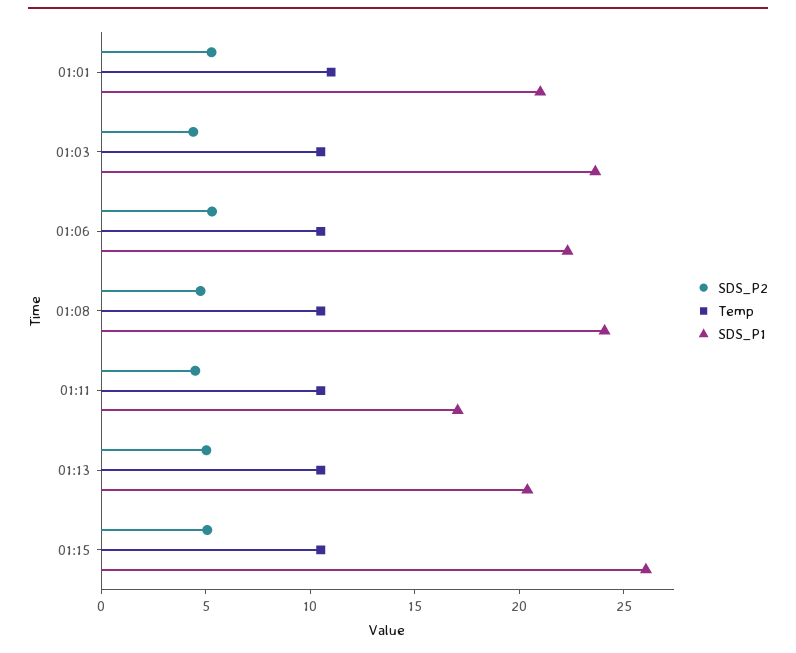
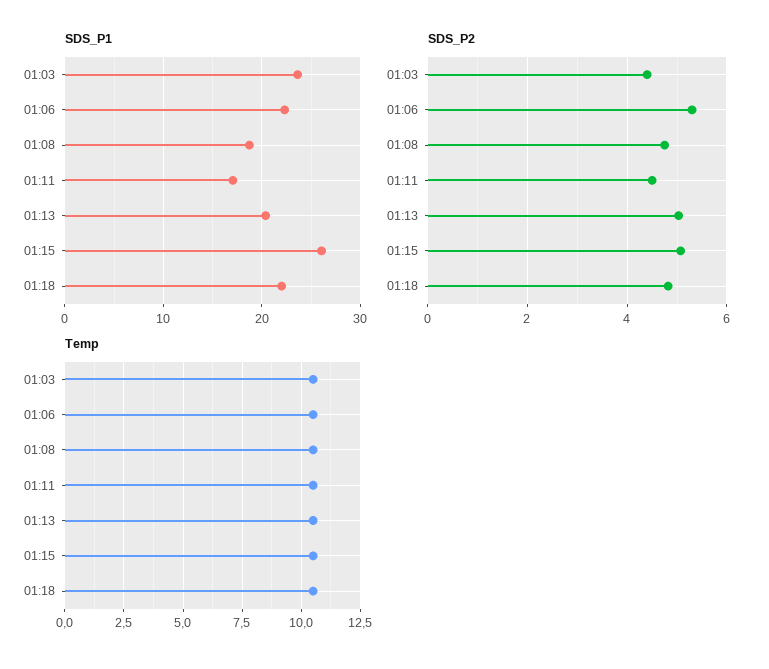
SDS_P2, 01:01: 5 -> none
Temp, 01:01: 11 -> none
SDS_P1, 01:01: 21 -> none
SDS_P1, 01:08: 24 -> 19
SDS_P1, 01:18: none -> 22
SDS_P2, 01:18: none -> 4.8
Temp, 01:18: none -> 10.5

